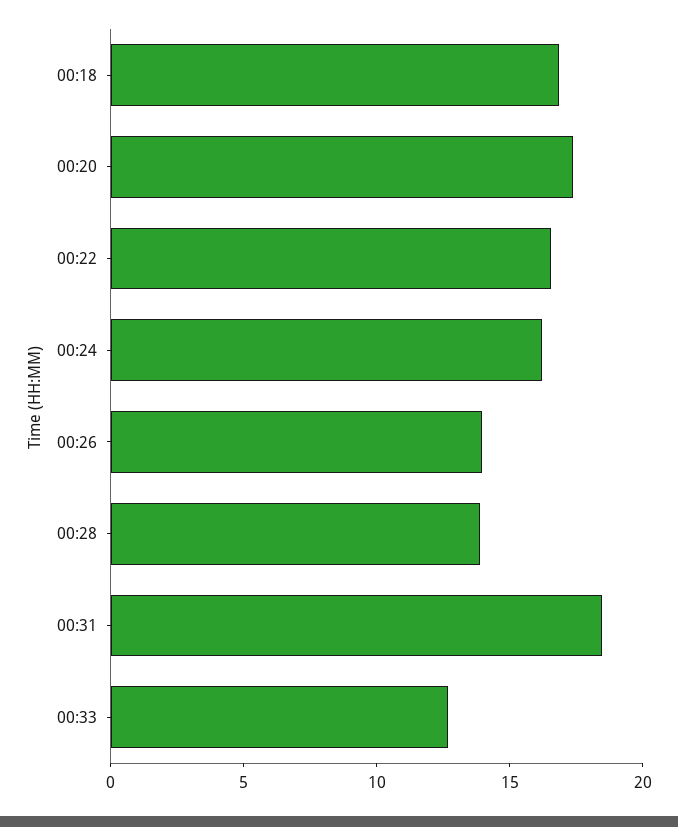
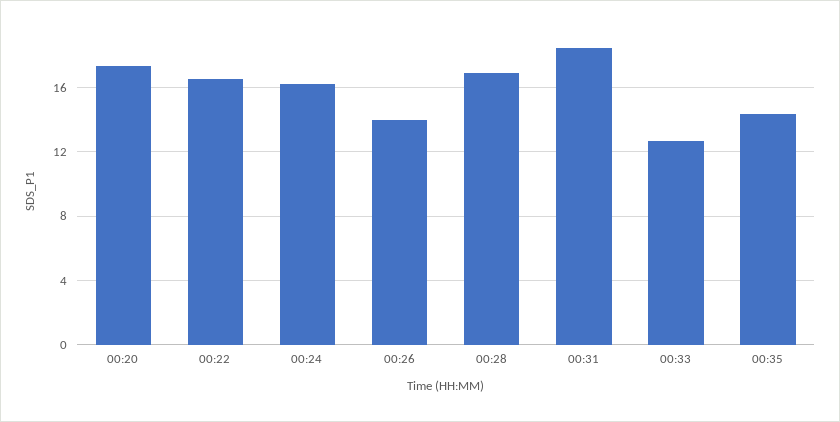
00:18: 17 -> none
00:28: 14 -> 17
00:35: none -> 14.5

